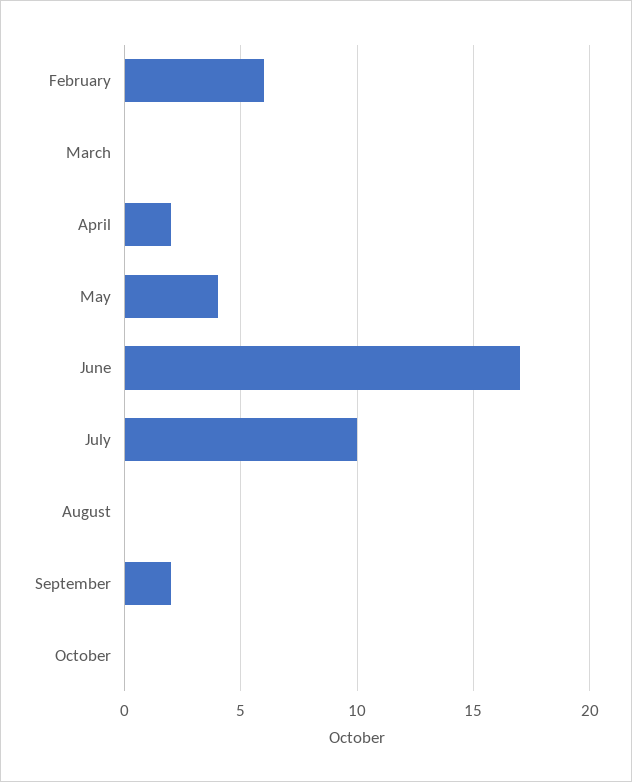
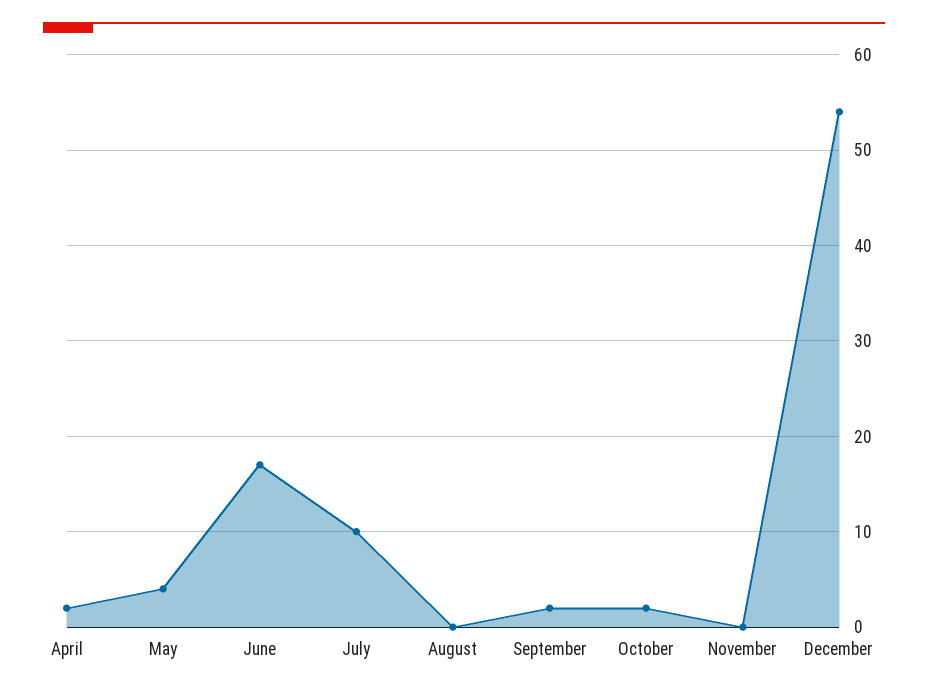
February: 6 -> none
March: 0 -> none
October: 0 -> 2
November: none -> 0
December: none -> 54

